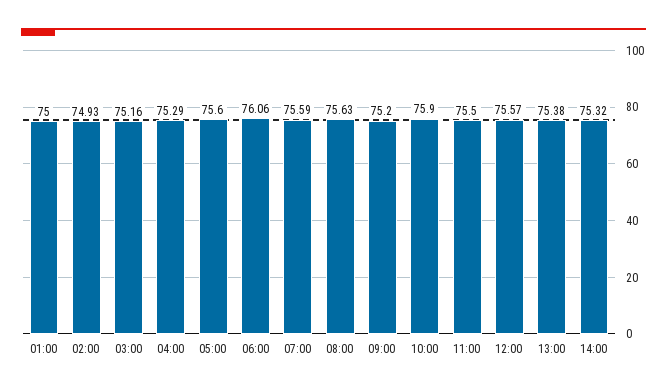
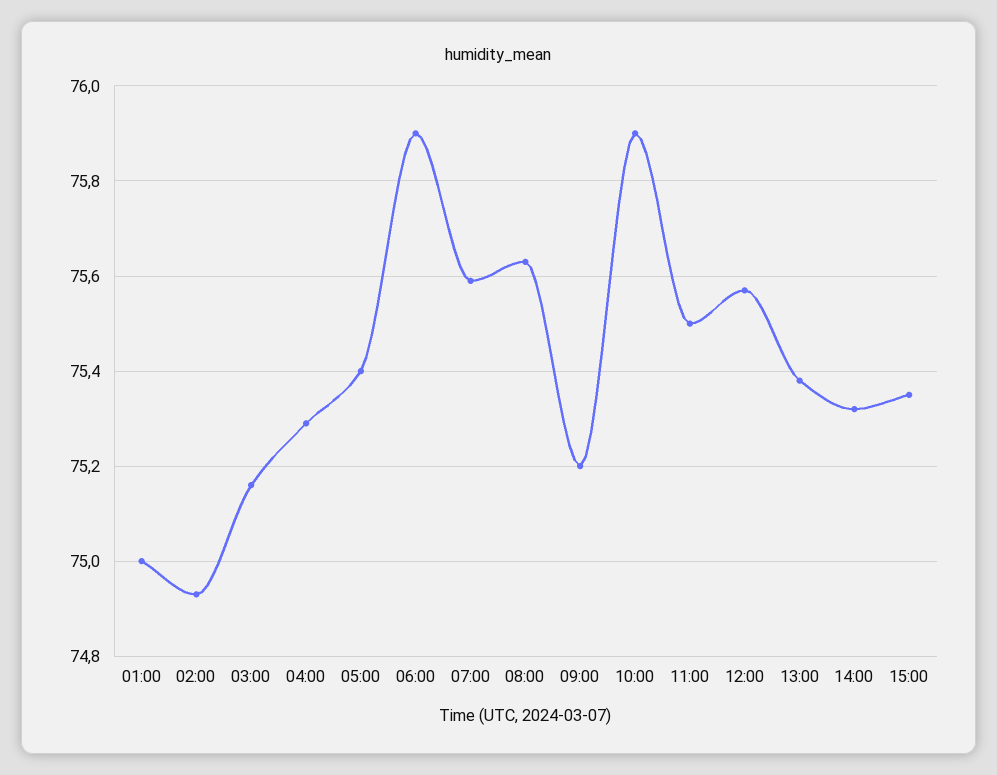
05:00: 75.6 -> 75.4
06:00: 76.06 -> 75.9
15:00: none -> 75.35

